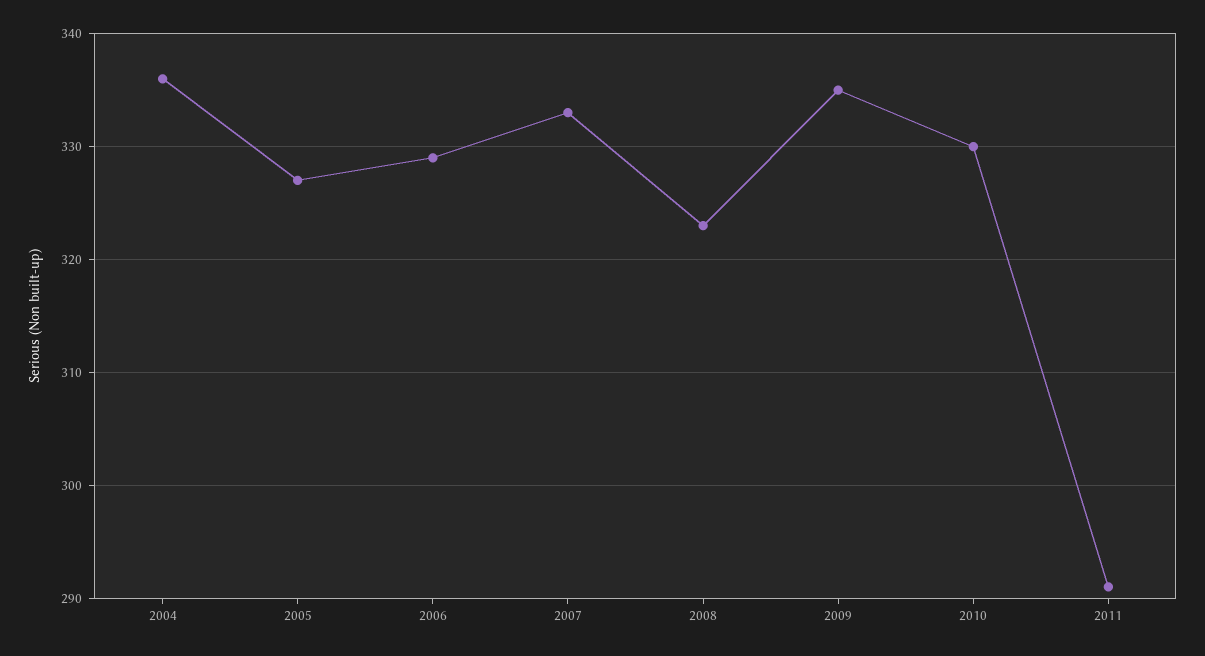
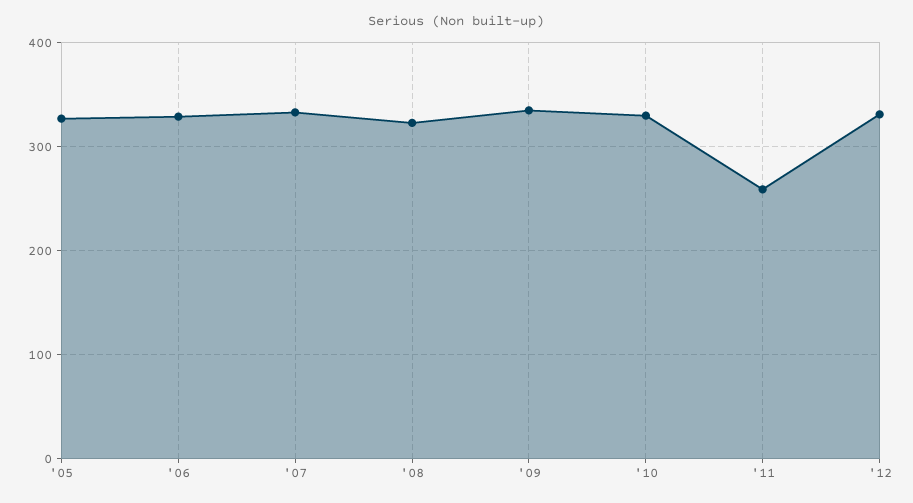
2004: 336 -> none
2011: 291 -> 260
'12: none -> 330

